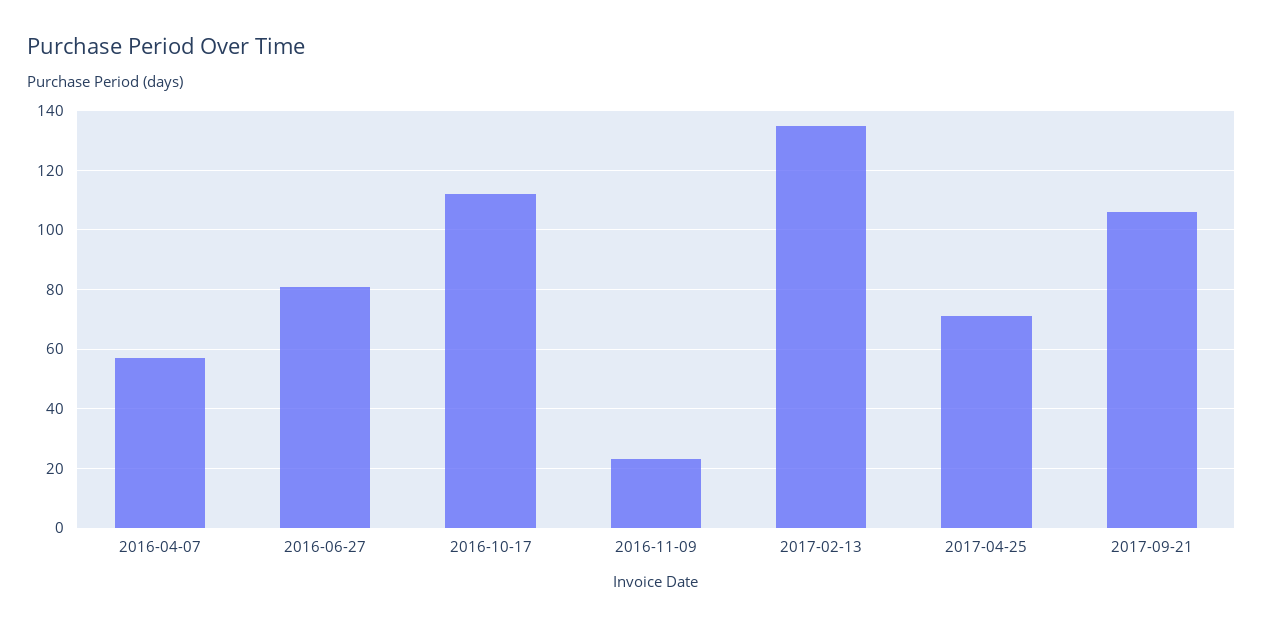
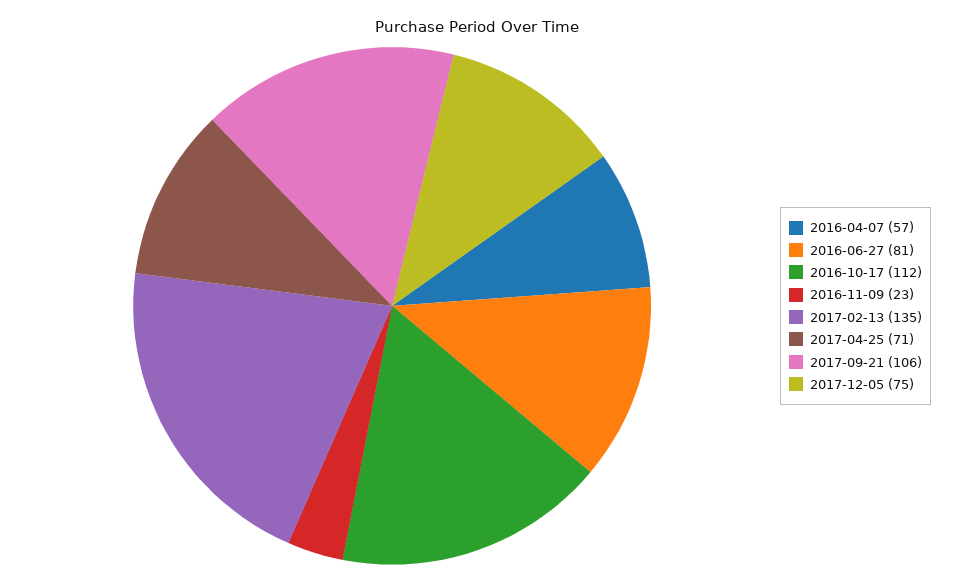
2017-12-05: none -> 75

